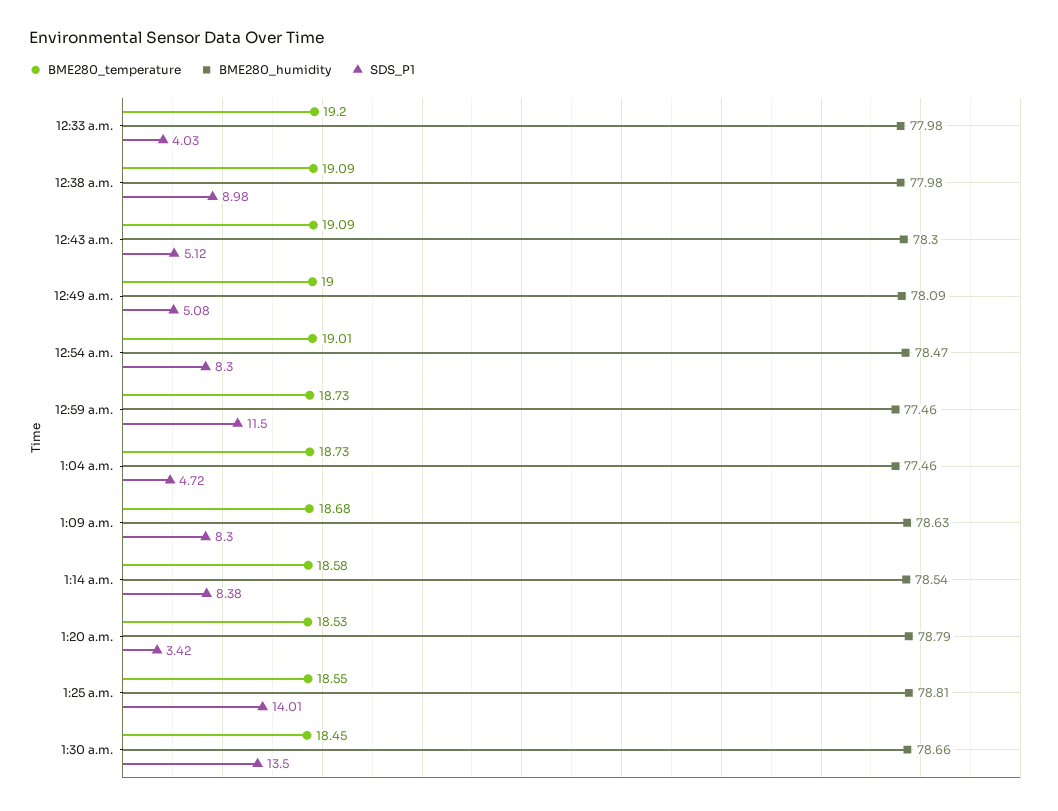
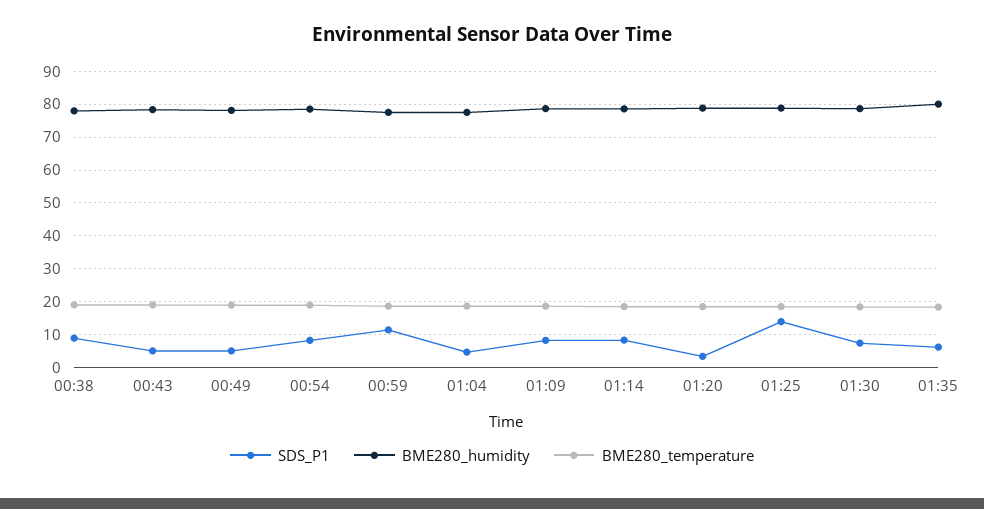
BME280_temperature, 12:33 a.m.: 19.2 -> none
BME280_humidity, 12:33 a.m.: 77.98 -> none
SDS_P1, 12:33 a.m.: 4.03 -> none
SDS_P1, 1:30 a.m.: 13.5 -> 8
SDS_P1, 01:35: none -> 6
BME280_humidity, 01:35: none -> 80
BME280_temperature, 01:35: none -> 18

